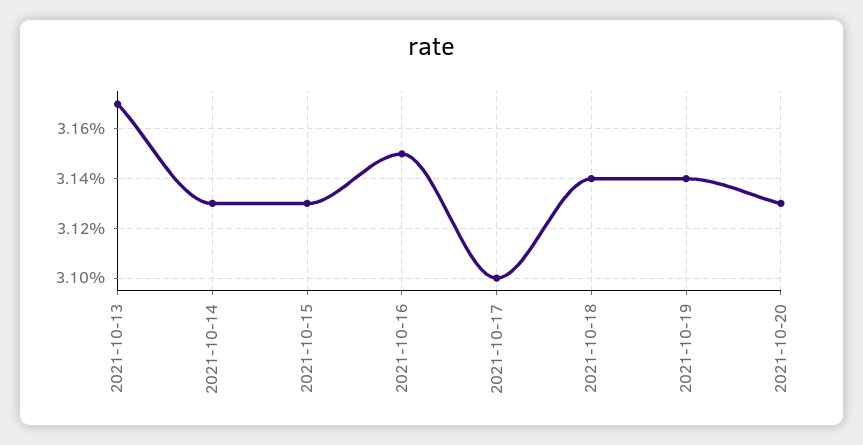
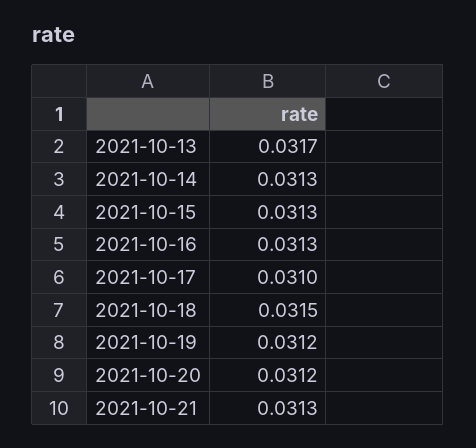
2021-10-16: 0.0315 -> 0.0313
2021-10-18: 0.0314 -> 0.0315
2021-10-19: 0.0314 -> 0.0312
2021-10-20: 0.0313 -> 0.0312
2021-10-21: none -> 0.0313

